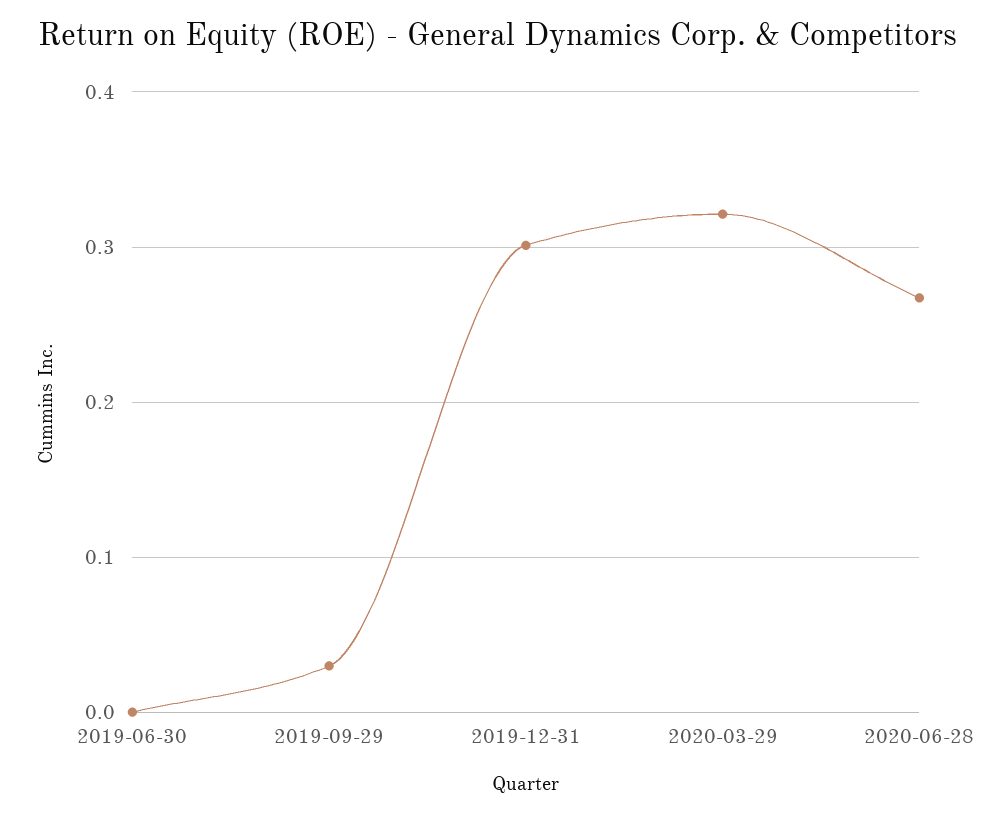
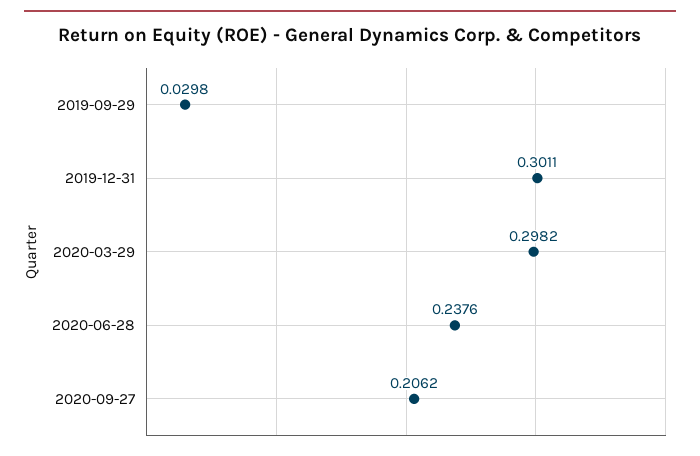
2019-06-30: 0 -> none
2020-03-29: 0.32 -> 0.2982
2020-06-28: 0.27 -> 0.2376
2020-09-27: none -> 0.2062

